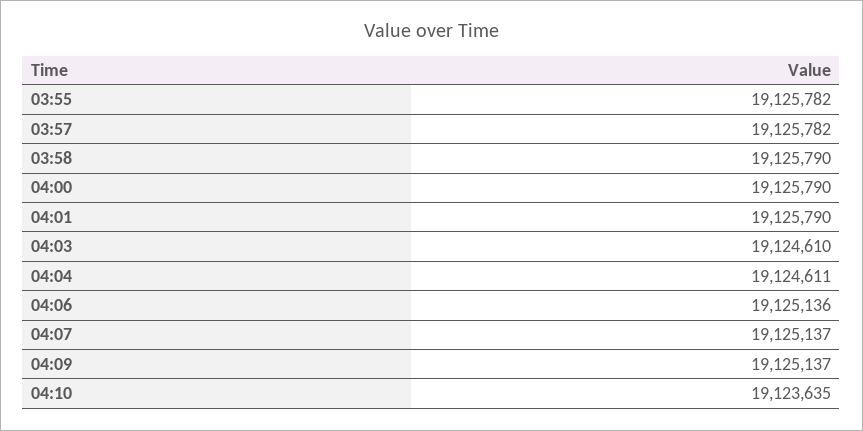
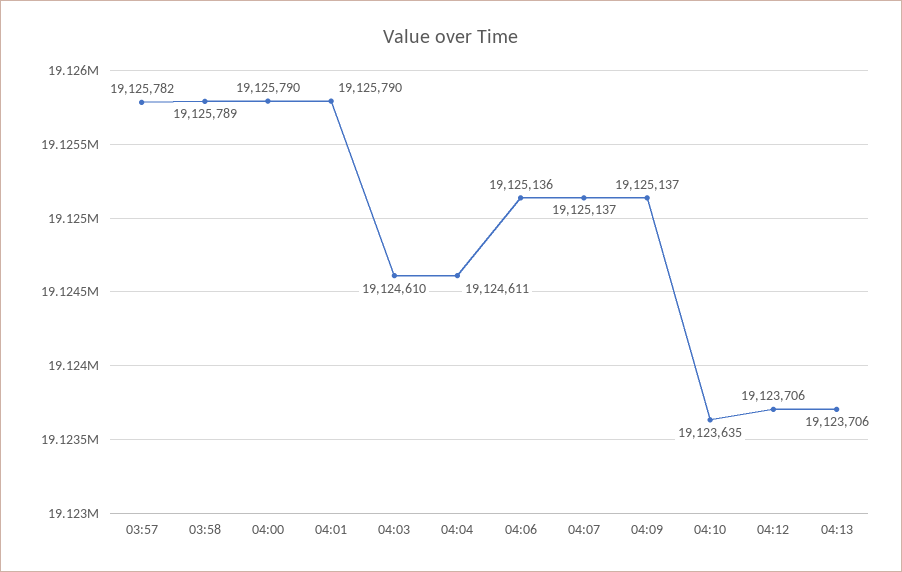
03:55: 19125782 -> none
03:58: 19125790 -> 19125789
04:12: none -> 19123706
04:13: none -> 19123706

